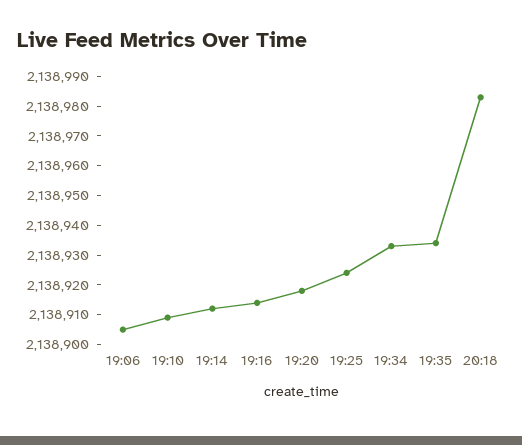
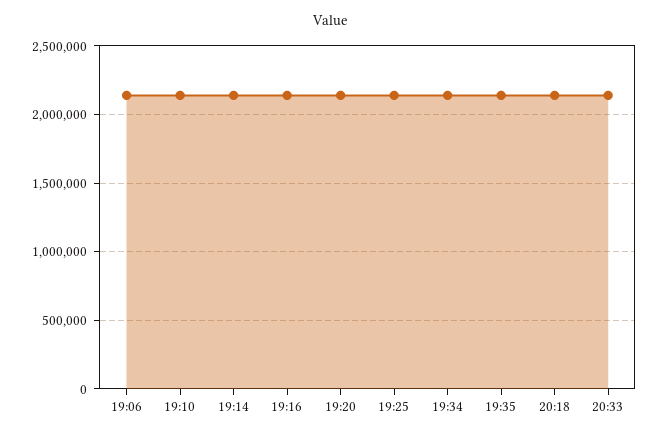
20:33: none -> 2150000

